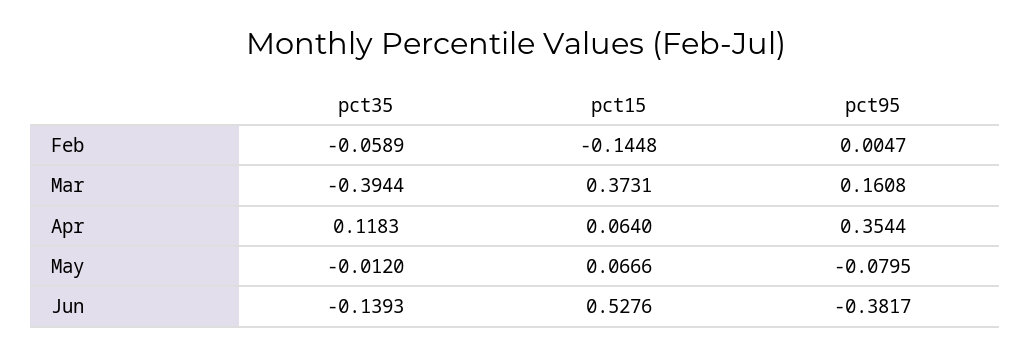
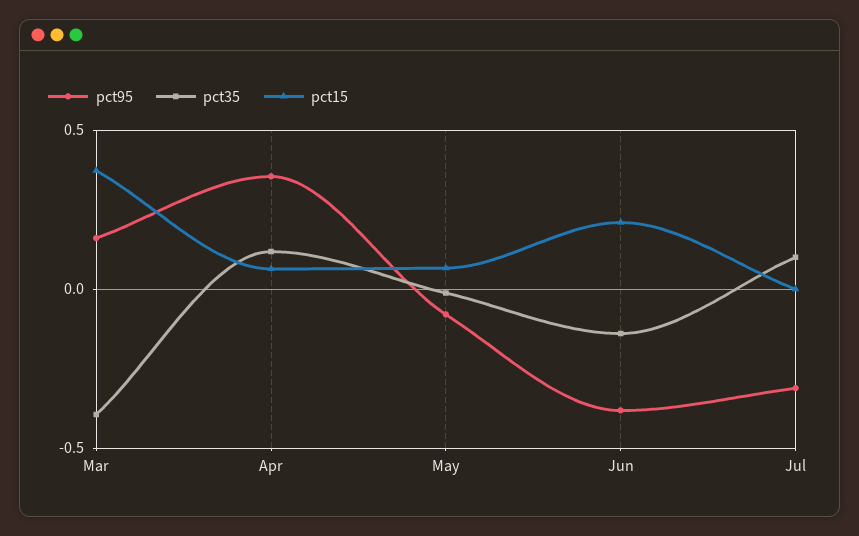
pct35, Feb: -0.0589 -> none
pct15, Feb: -0.1448 -> none
pct95, Feb: 0.0047 -> none
pct15, Jun: 0.5276 -> 0.2
pct95, Jul: none -> -0.3
pct35, Jul: none -> 0.1
pct15, Jul: none -> 0

